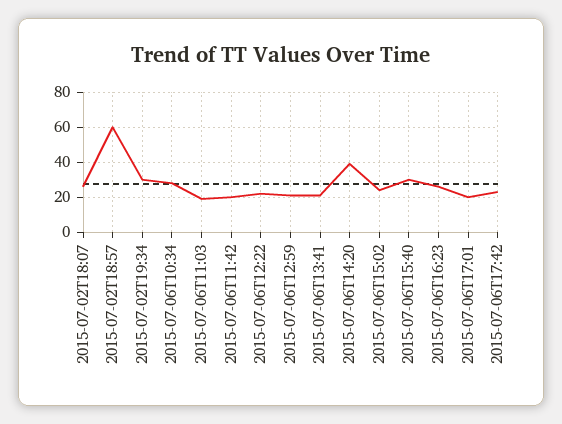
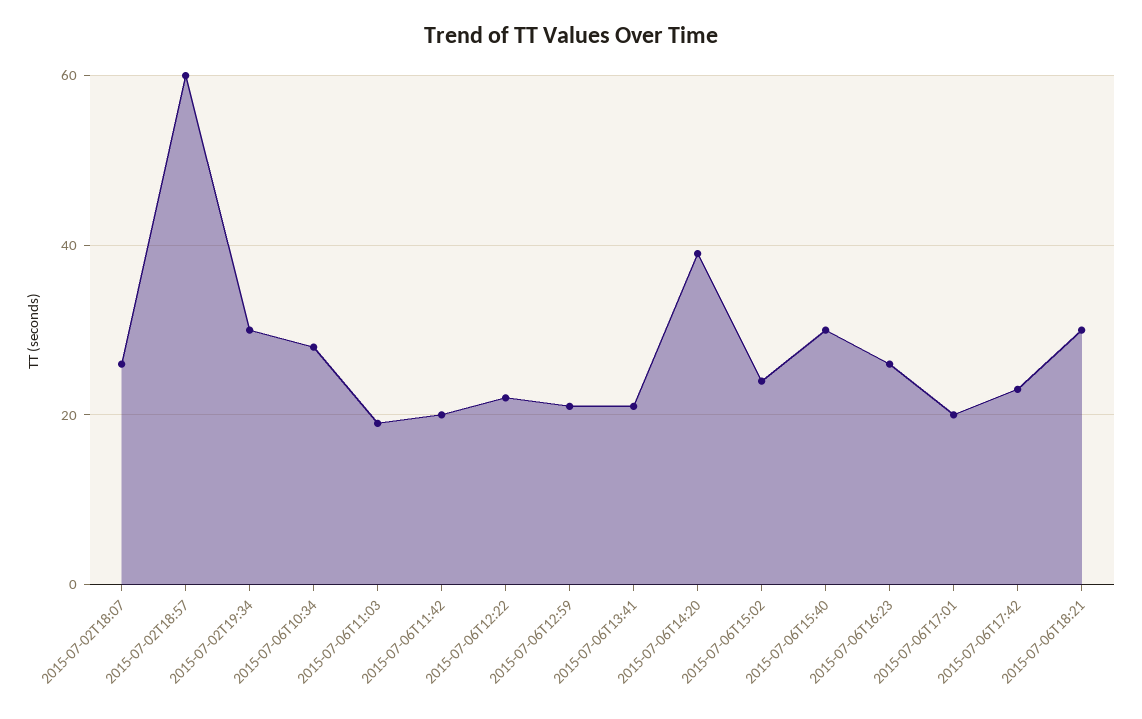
2015-07-06T18:21: none -> 30

